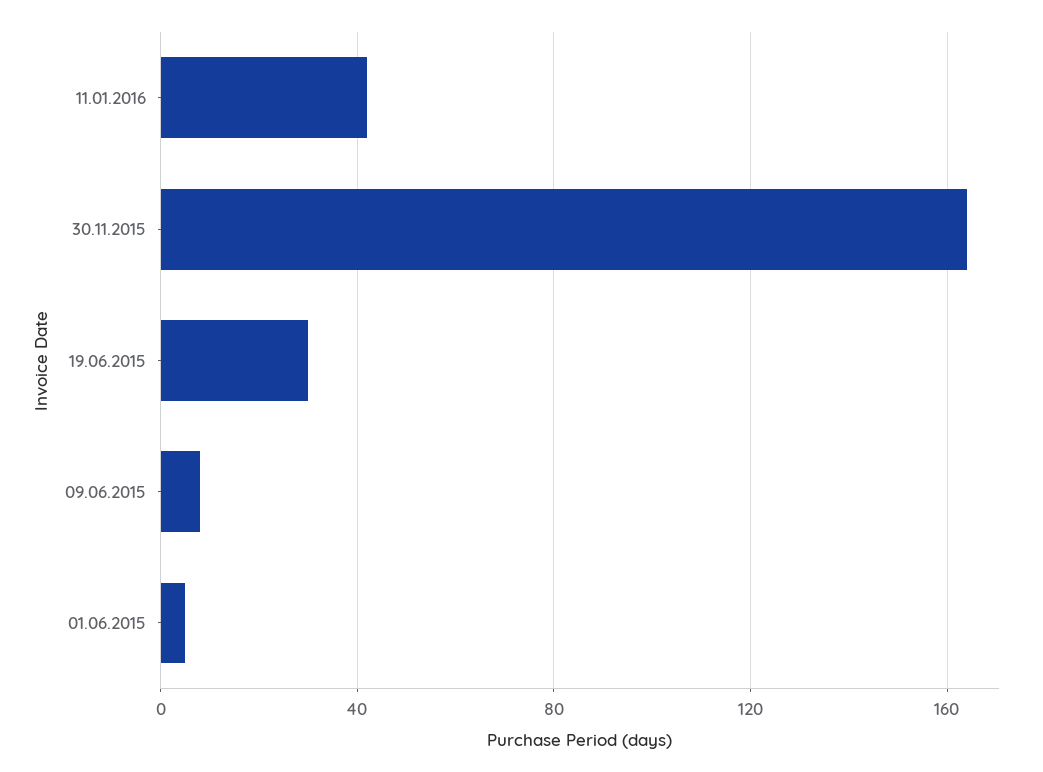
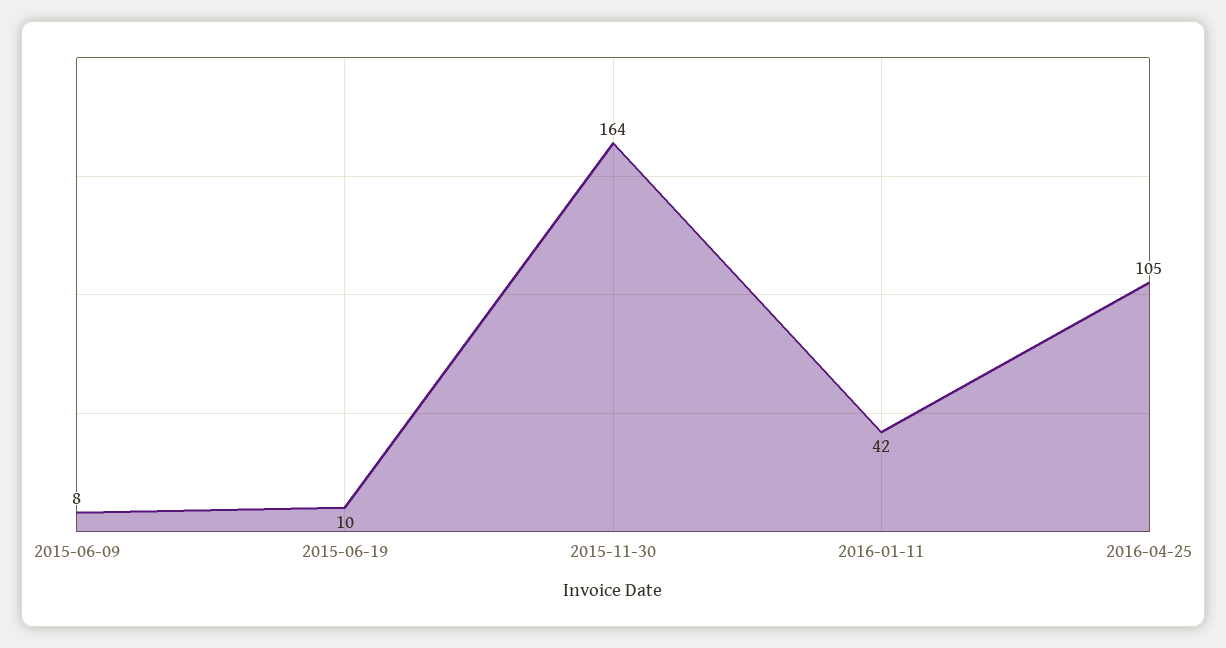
19.06.2015: 30 -> 10
01.06.2015: 5 -> none
2016-04-25: none -> 105

